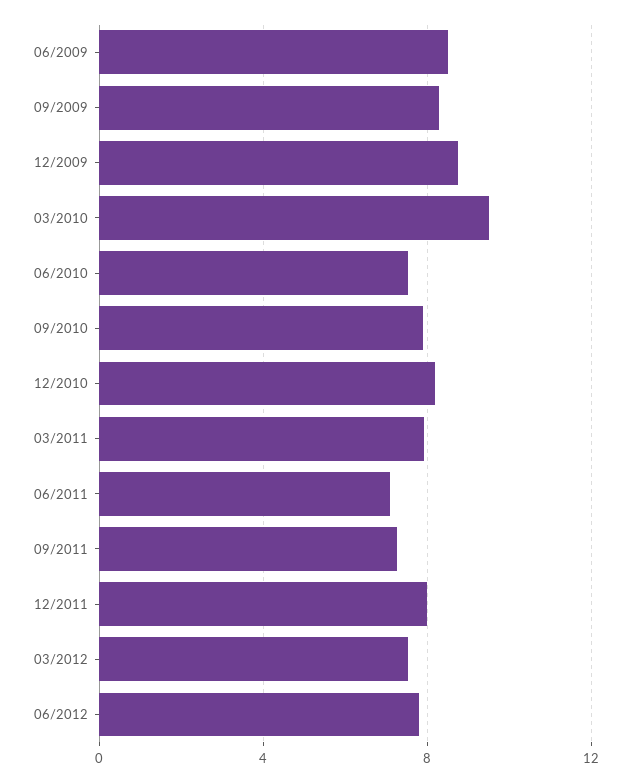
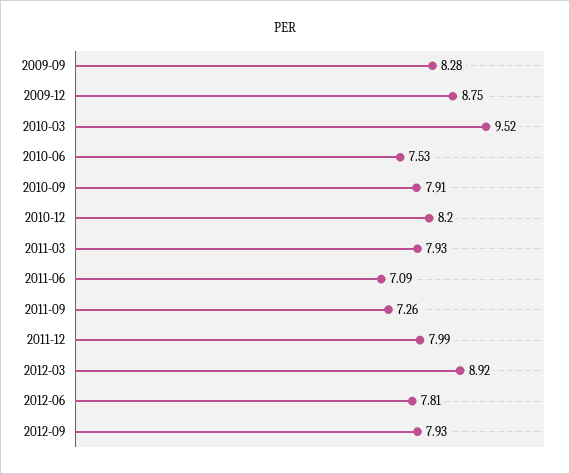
06/2009: 8.5 -> none
03/2012: 7.5 -> 8.92
2012-09: none -> 7.93

